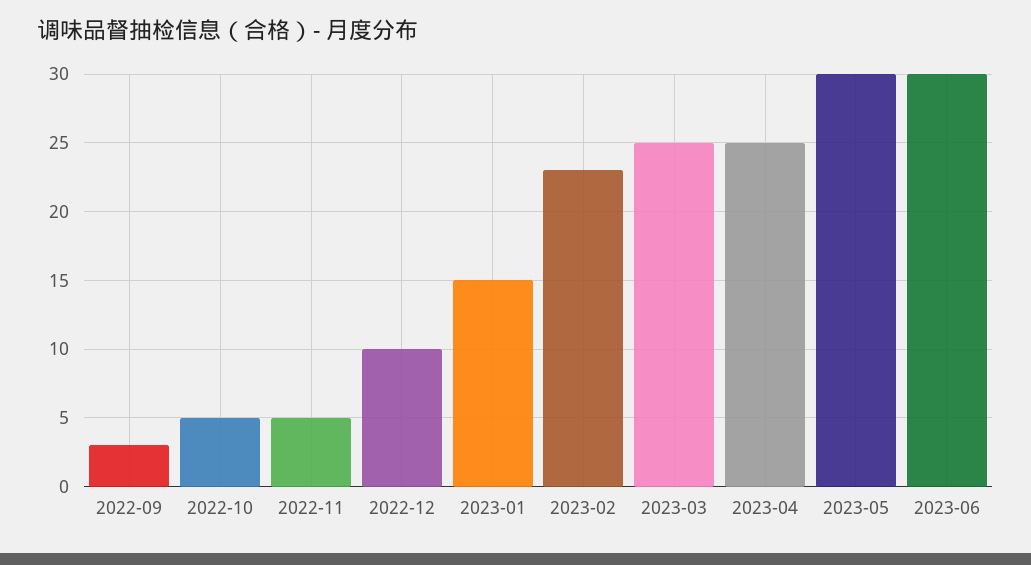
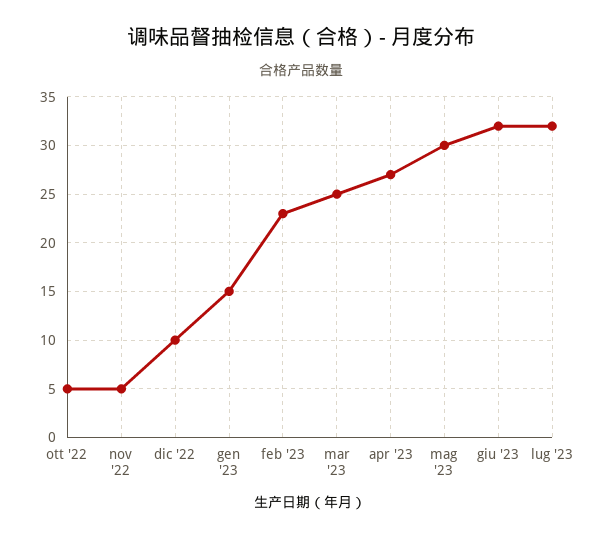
2022-09: 3 -> none
2023-04: 25 -> 27
2023-06: 30 -> 32
lug '23: none -> 32

